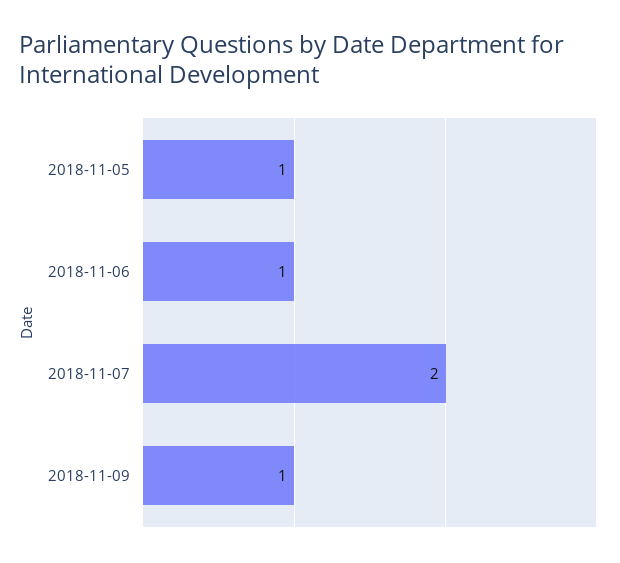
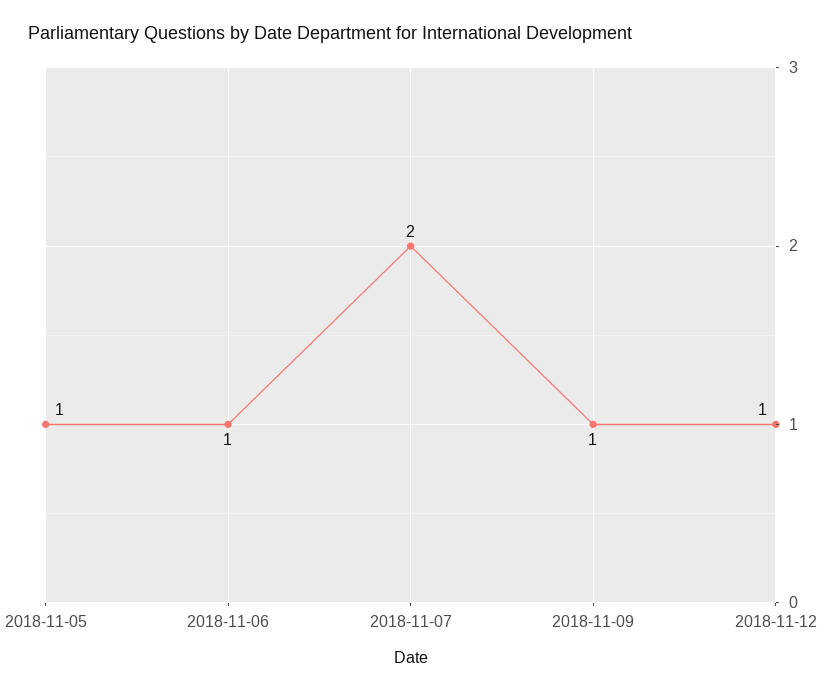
2018-11-12: none -> 1

